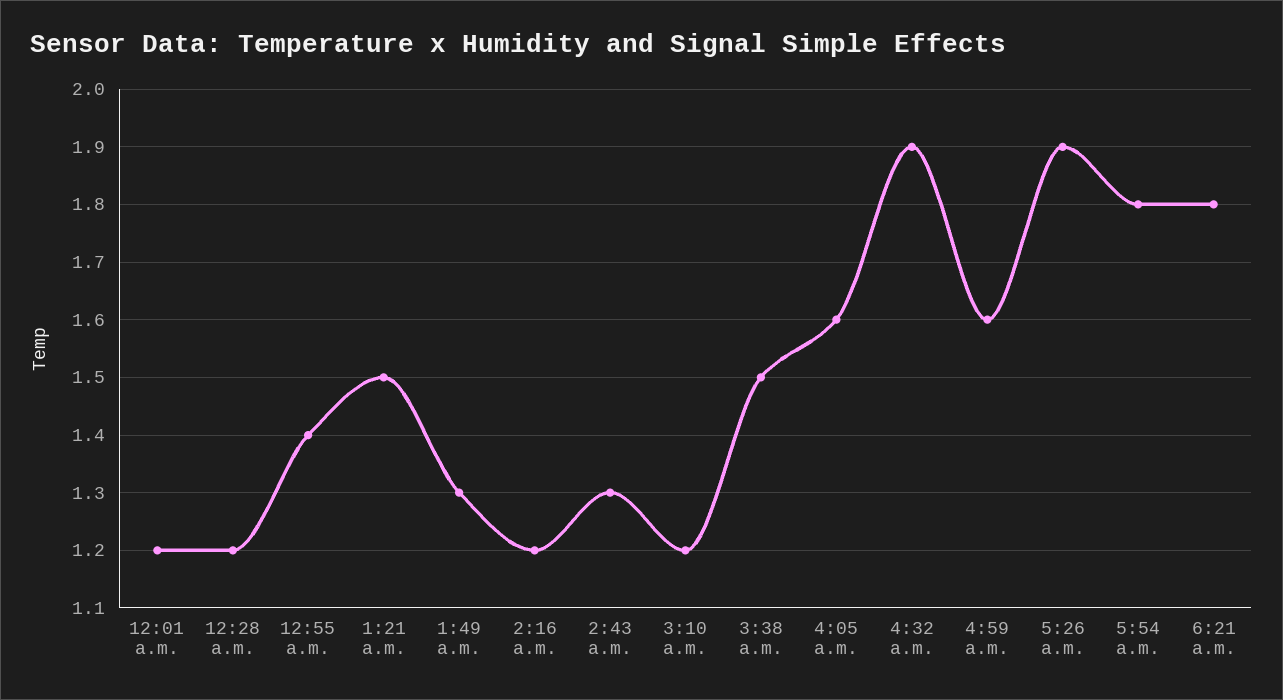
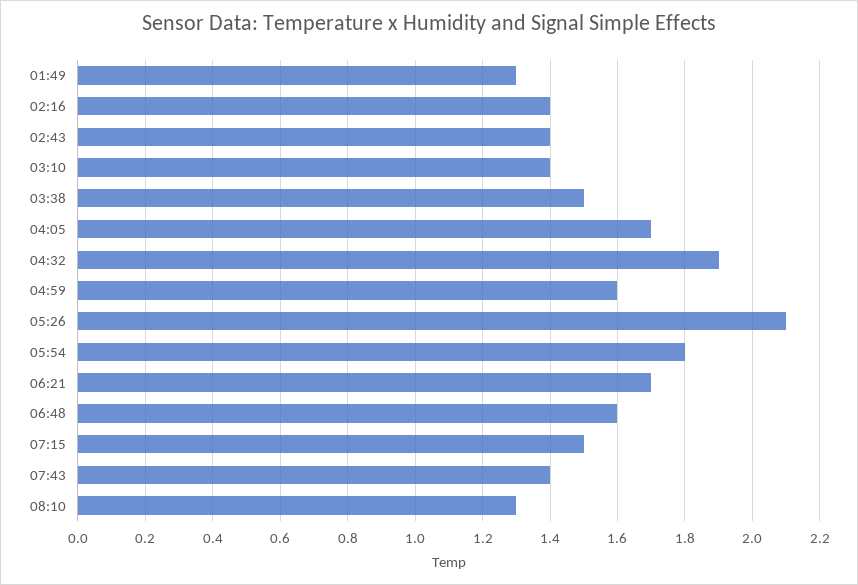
12:01 a.m.: 1.2 -> none
12:28 a.m.: 1.2 -> none
12:55 a.m.: 1.4 -> none
1:21 a.m.: 1.5 -> none
2:16 a.m.: 1.2 -> 1.4
2:43 a.m.: 1.3 -> 1.4
3:10 a.m.: 1.2 -> 1.4
4:05 a.m.: 1.6 -> 1.7
5:26 a.m.: 1.9 -> 2.1
6:21 a.m.: 1.8 -> 1.7
06:48: none -> 1.6
07:15: none -> 1.5
07:43: none -> 1.4
08:10: none -> 1.3

